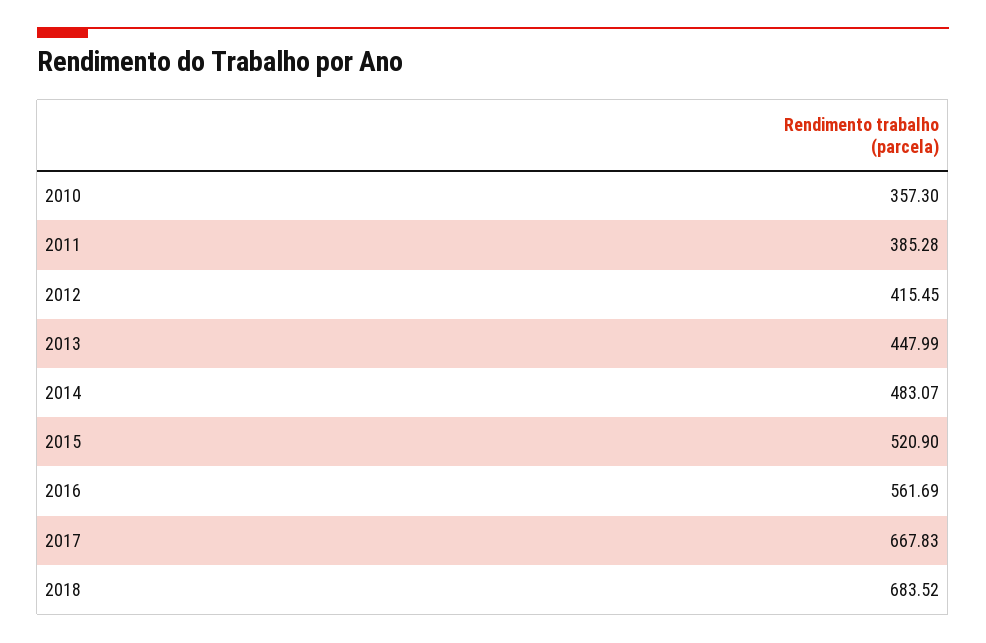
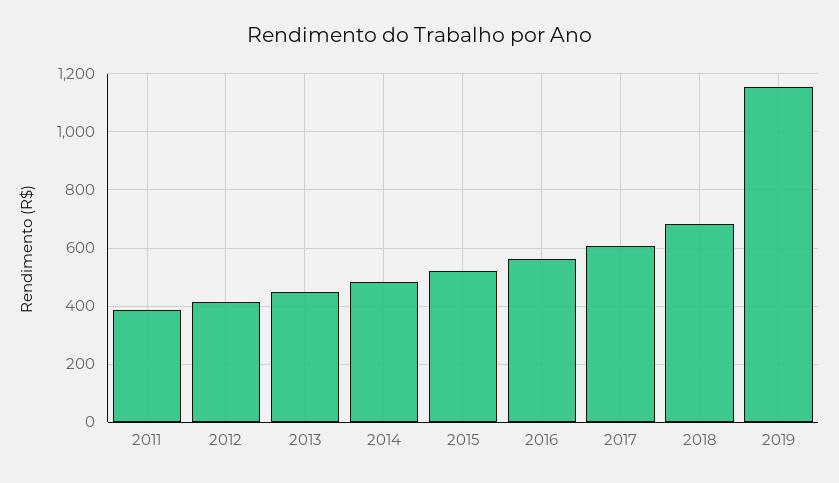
2010: 357.3 -> none
2017: 667.83 -> 600
2019: none -> 1150

